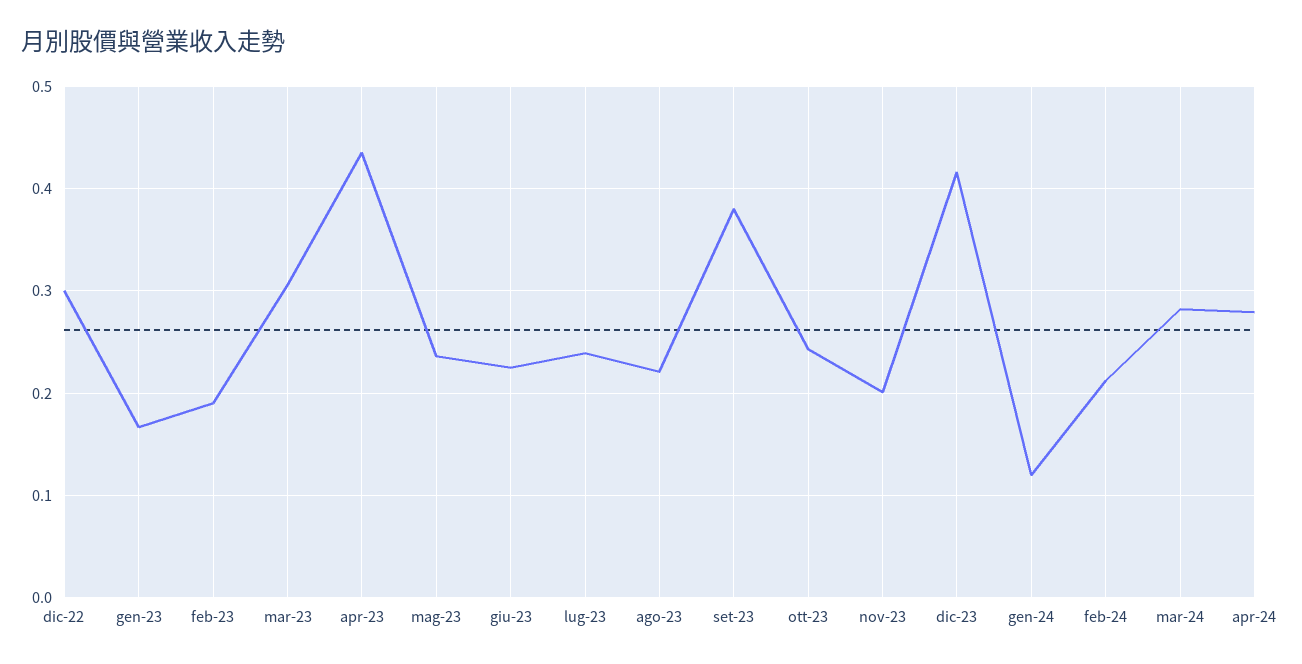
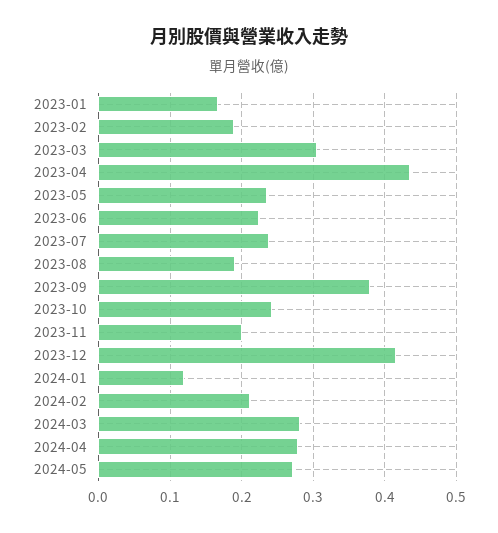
dic-22: 0.3 -> none
ago-23: 0.22 -> 0.19
2024-05: none -> 0.27

